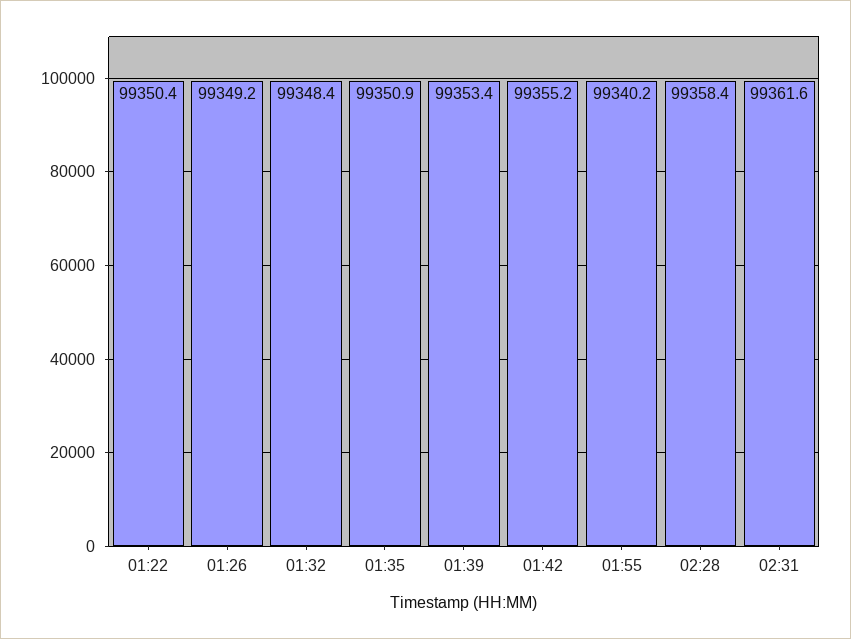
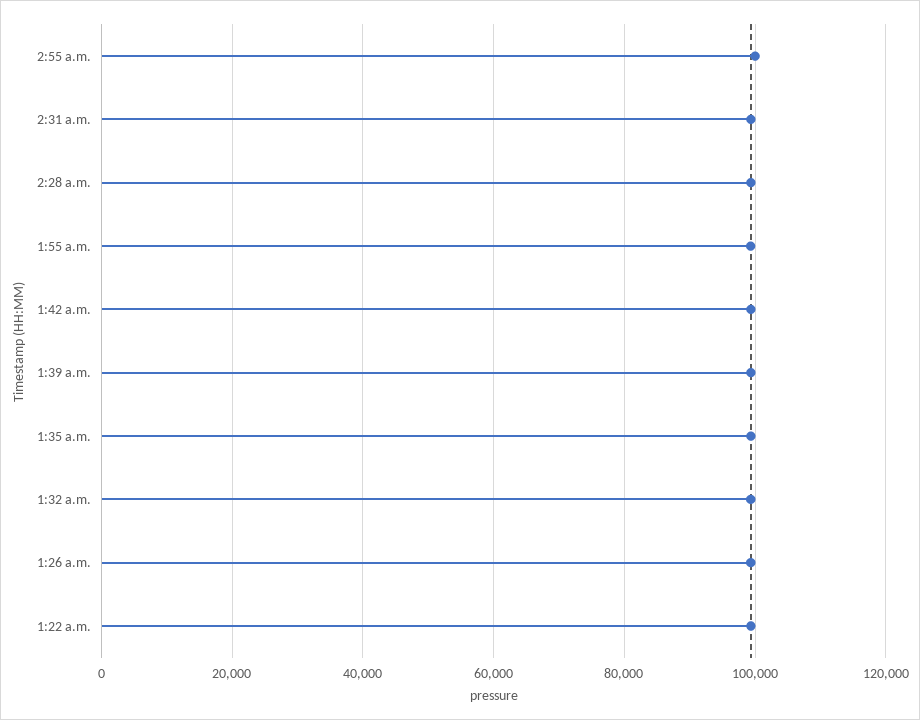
2:55 a.m.: none -> 100000

